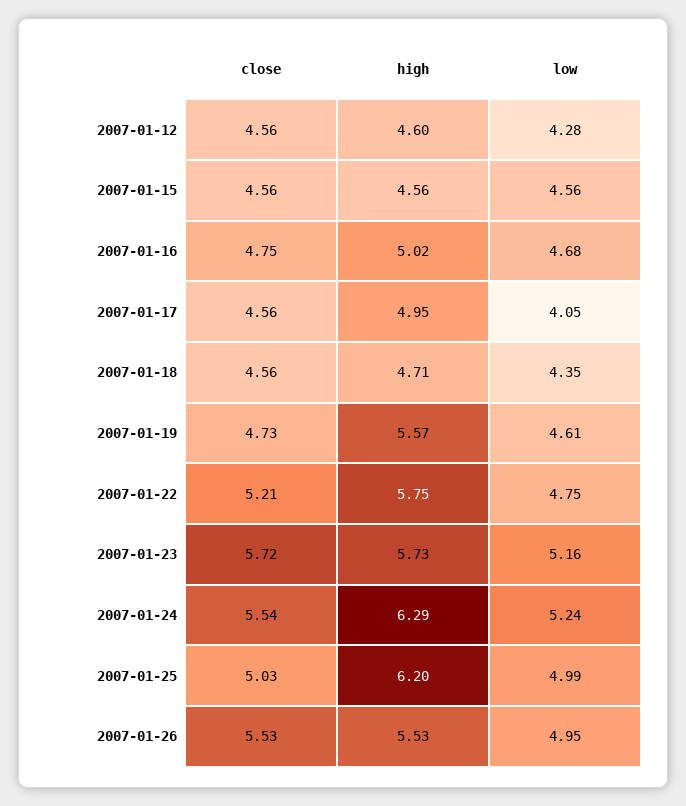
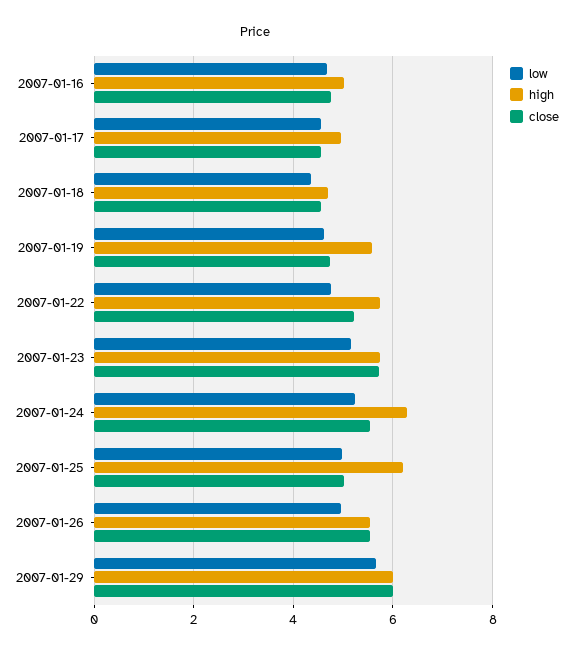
close, 2007-01-12: 4.56 -> none
high, 2007-01-12: 4.6 -> none
low, 2007-01-12: 4.28 -> none
close, 2007-01-15: 4.56 -> none
high, 2007-01-15: 4.56 -> none
low, 2007-01-15: 4.56 -> none
low, 2007-01-17: 4.05 -> 4.6
low, 2007-01-29: none -> 5.6
high, 2007-01-29: none -> 6
close, 2007-01-29: none -> 6

